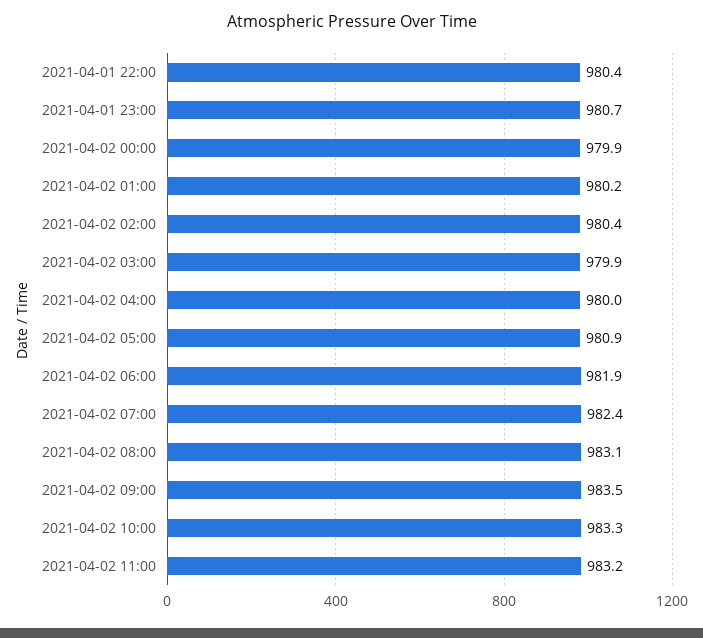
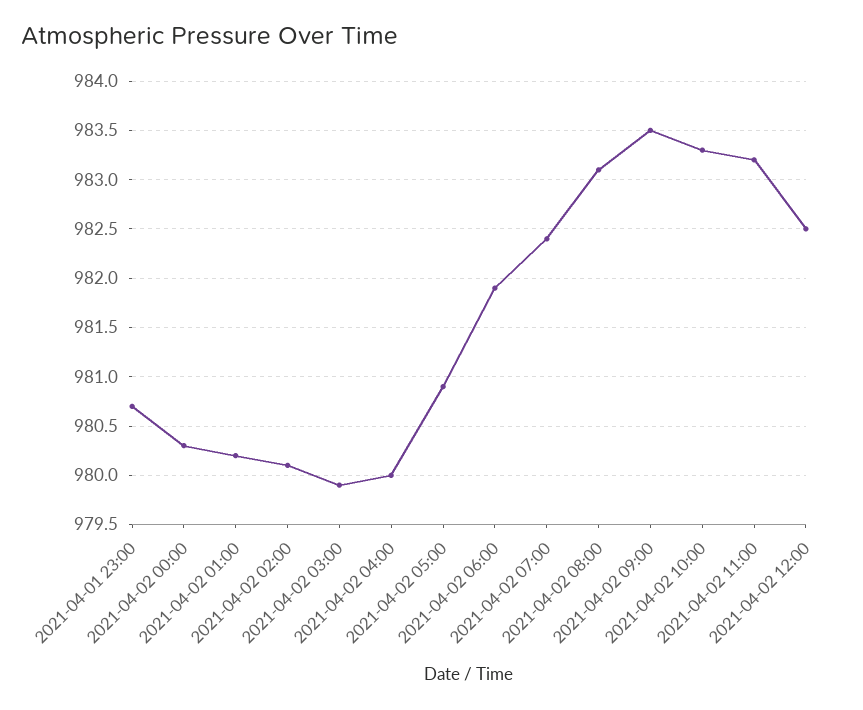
2021-04-01 22:00: 980.4 -> none
2021-04-02 00:00: 979.9 -> 980.3
2021-04-02 02:00: 980.4 -> 980.1
2021-04-02 12:00: none -> 982.5

